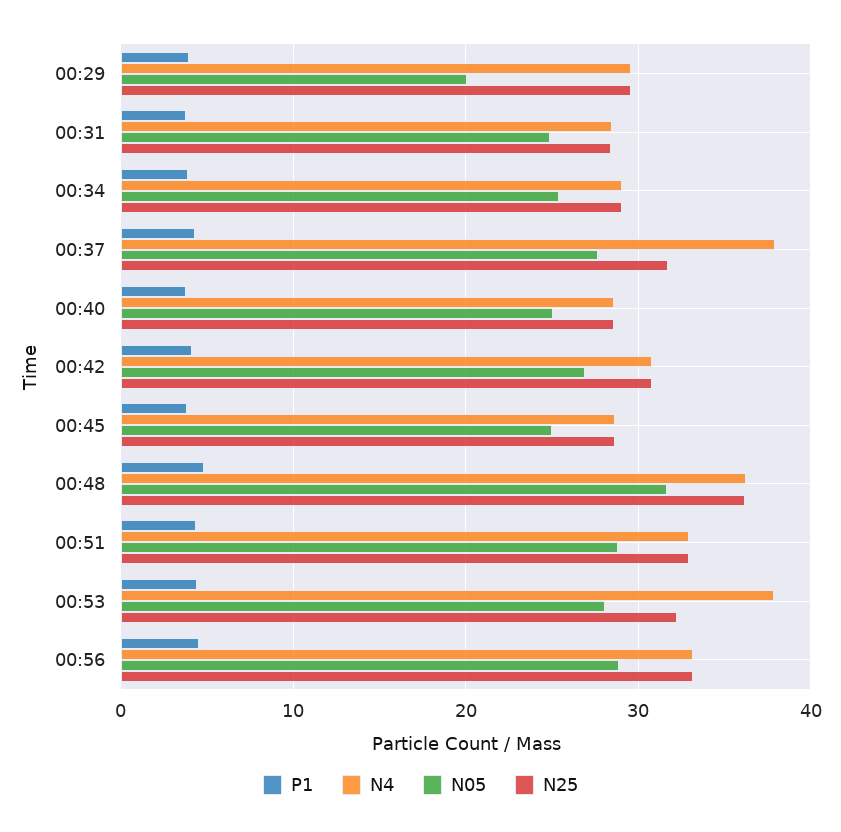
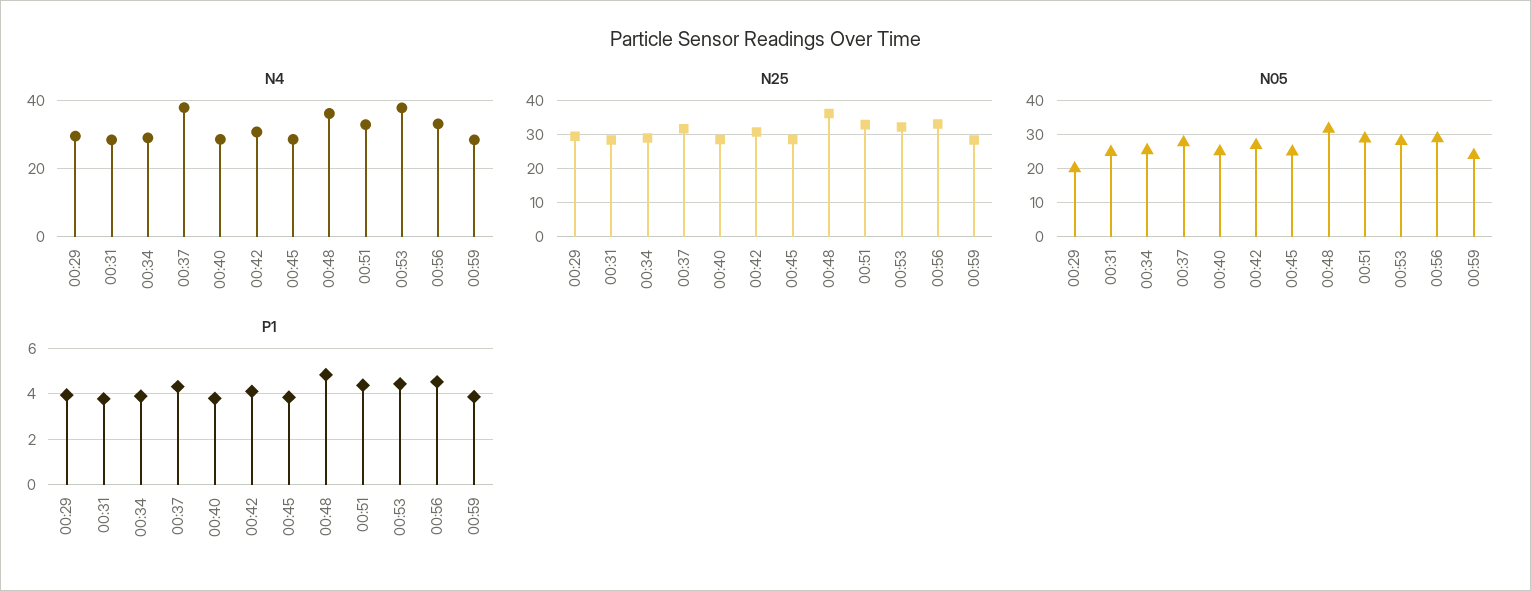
N4, 00:59: none -> 28
N25, 00:59: none -> 28
N05, 00:59: none -> 24
P1, 00:59: none -> 4

